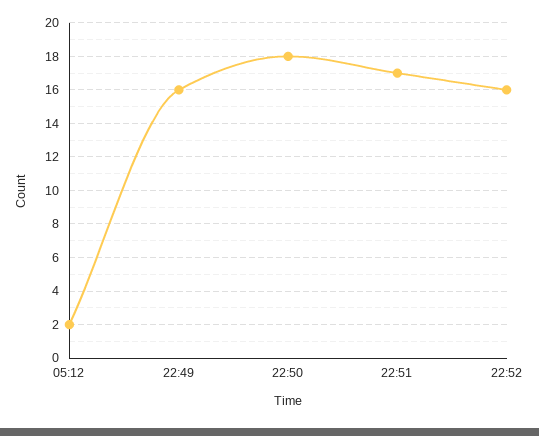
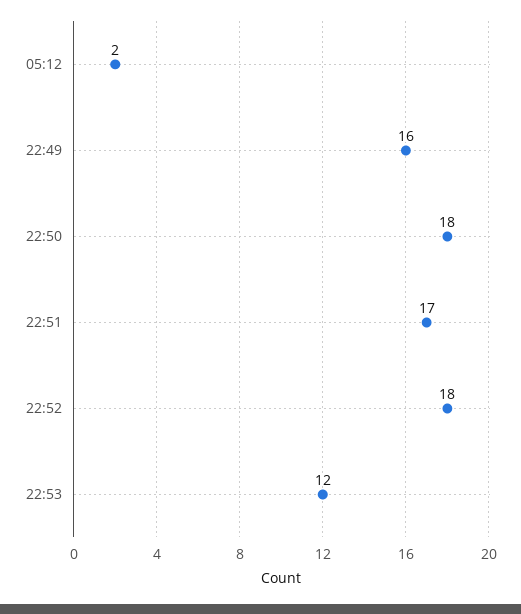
22:52: 16 -> 18
22:53: none -> 12

